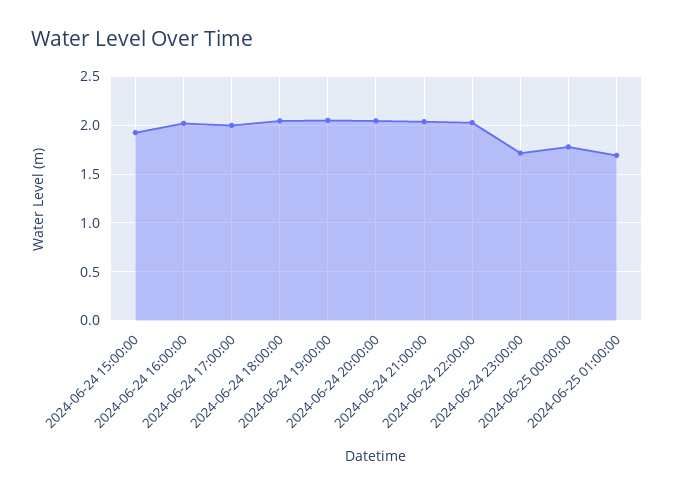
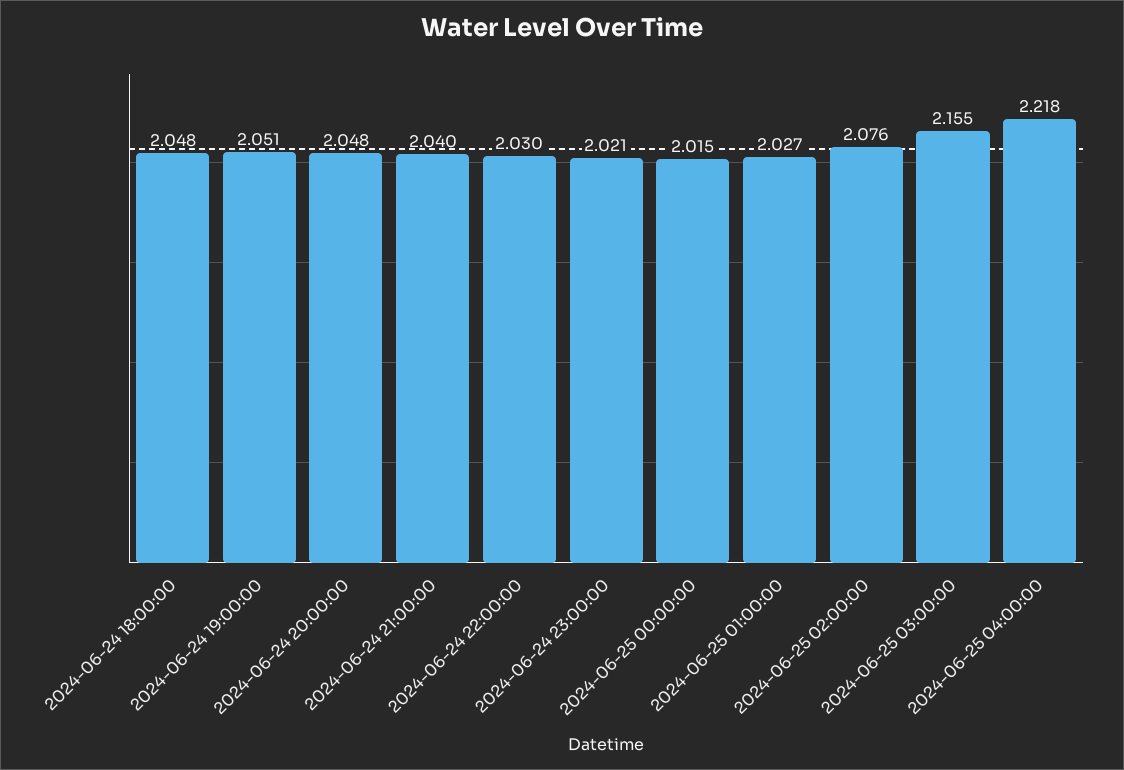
2024-06-24 15:00:00: 1.9 -> none
2024-06-24 16:00:00: 2 -> none
2024-06-24 17:00:00: 2 -> none
2024-06-24 23:00:00: 1.7 -> 2.021
2024-06-25 00:00:00: 1.8 -> 2.015
2024-06-25 01:00:00: 1.7 -> 2.027
2024-06-25 02:00:00: none -> 2.076
2024-06-25 03:00:00: none -> 2.155
2024-06-25 04:00:00: none -> 2.218

